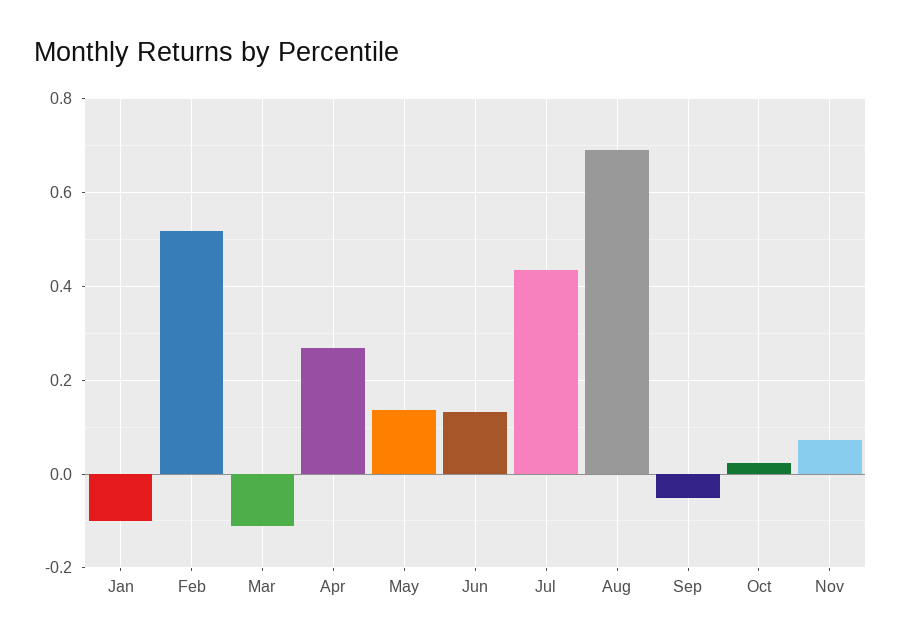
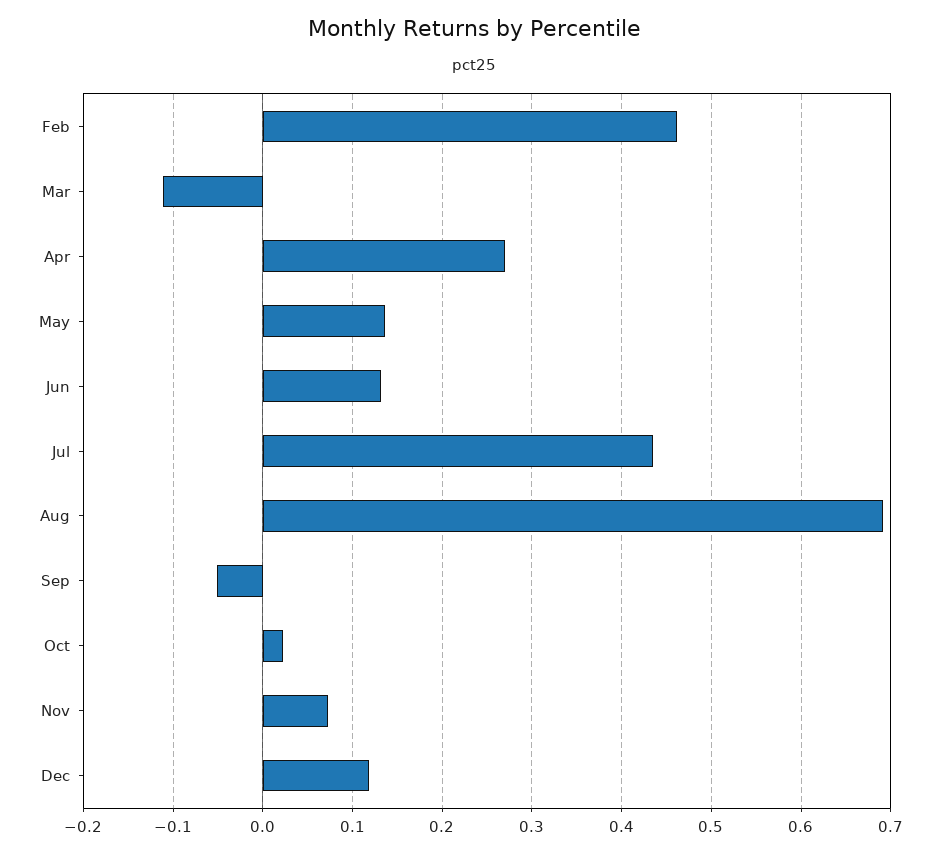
Jan: -0.1 -> none
Feb: 0.52 -> 0.46
Dec: none -> 0.12

